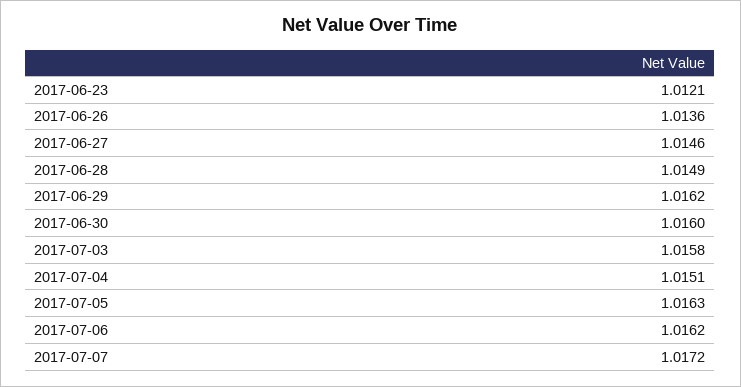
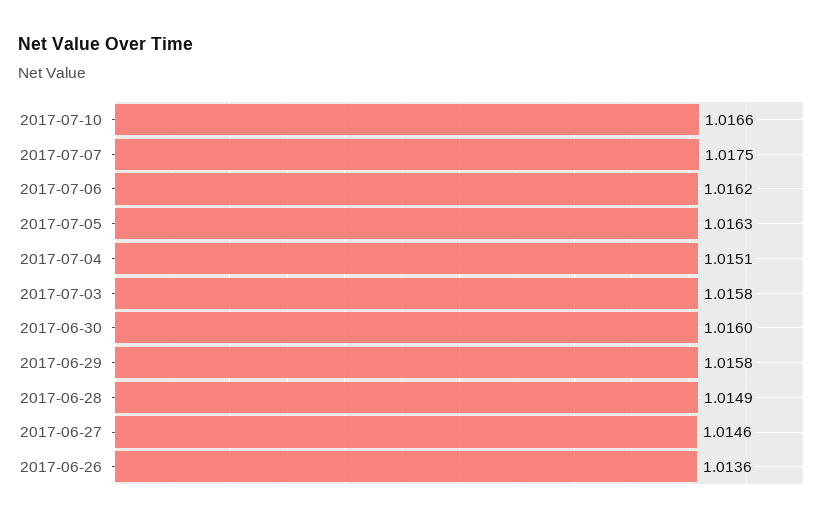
2017-06-23: 1.0121 -> none
2017-06-29: 1.0162 -> 1.0158
2017-07-07: 1.0172 -> 1.0175
2017-07-10: none -> 1.0166

